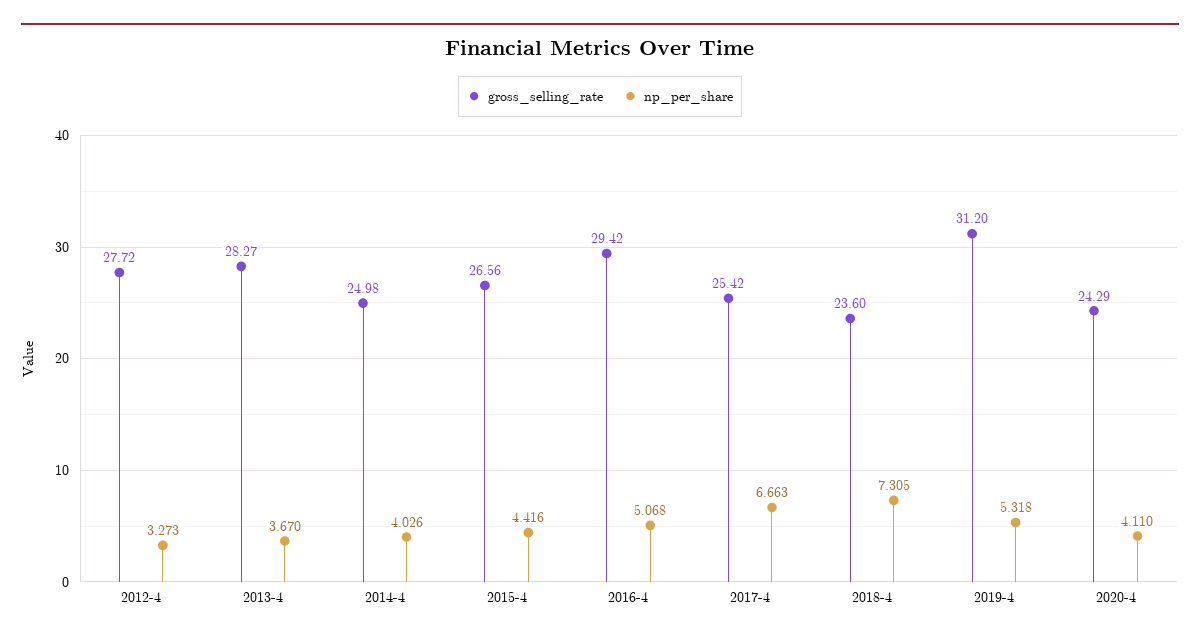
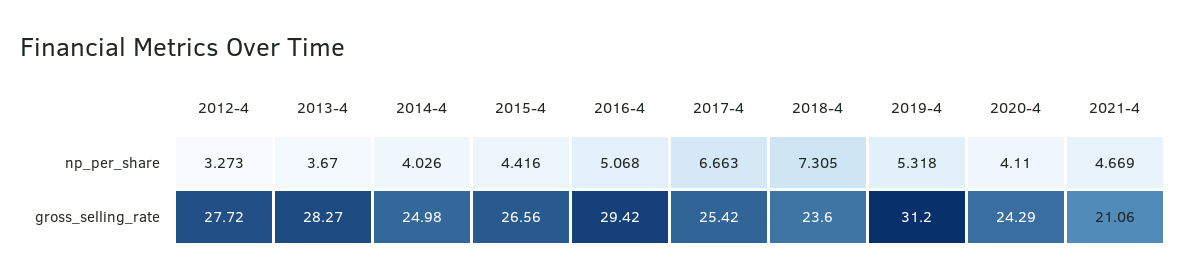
np_per_share, 2021-4: none -> 4.669
gross_selling_rate, 2021-4: none -> 21.06

